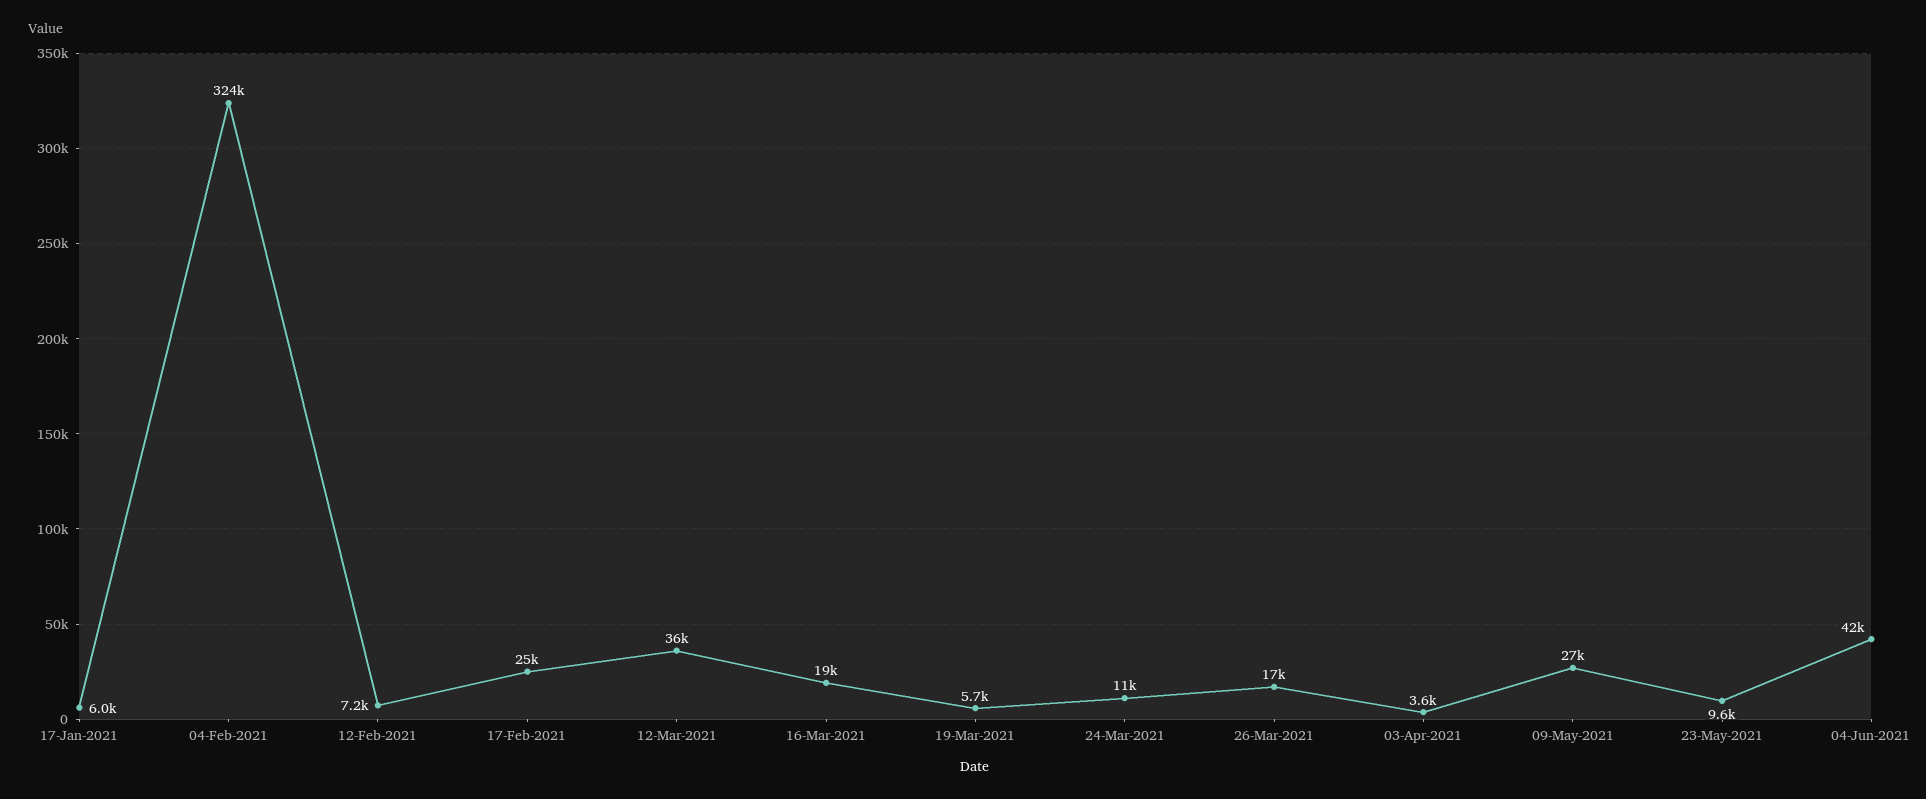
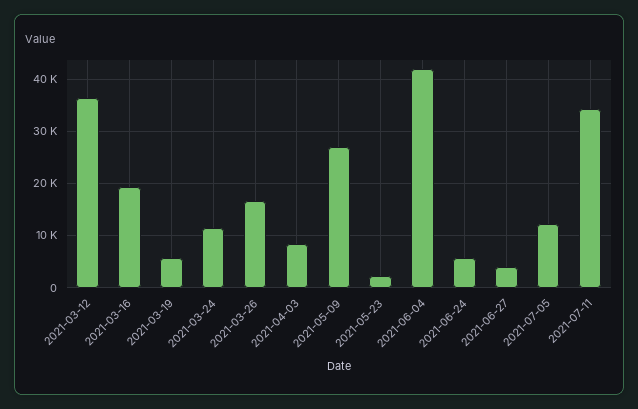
17-Jan-2021: 6000 -> none
04-Feb-2021: 324000 -> none
12-Feb-2021: 7200 -> none
17-Feb-2021: 25000 -> none
03-Apr-2021: 3600 -> 8000
23-May-2021: 9600 -> 2000
2021-06-24: none -> 6000
2021-06-27: none -> 4000
2021-07-05: none -> 12000
2021-07-11: none -> 34000

